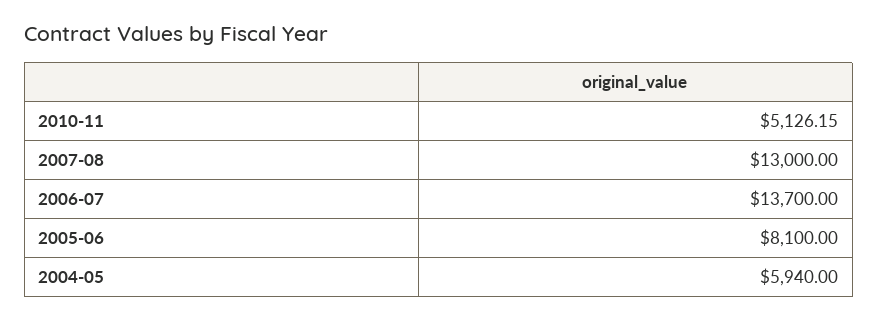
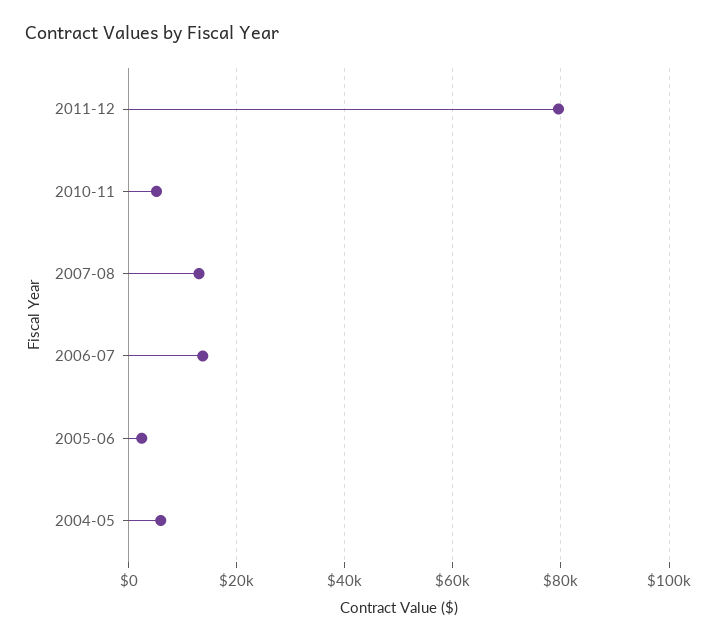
2005-06: 8100 -> 2000
2011-12: none -> 80000

